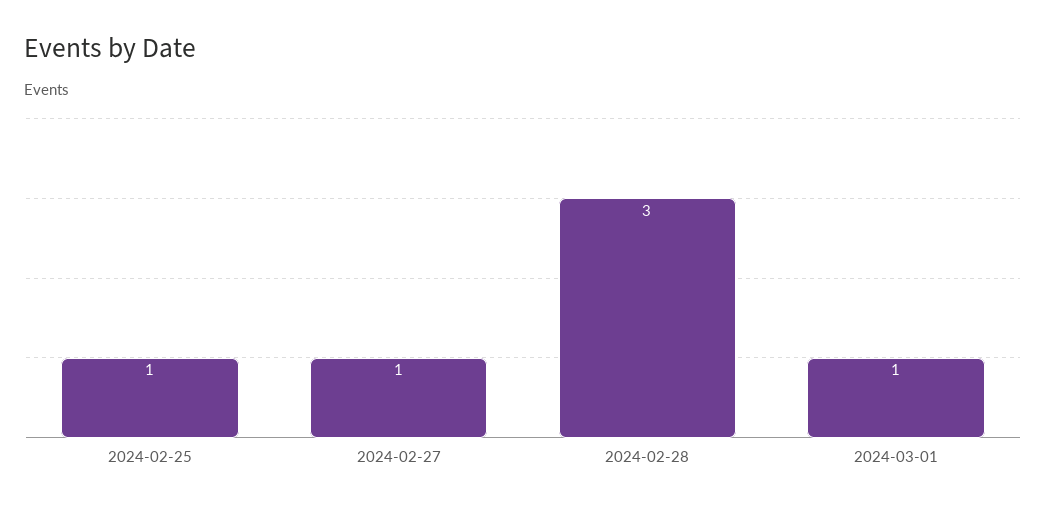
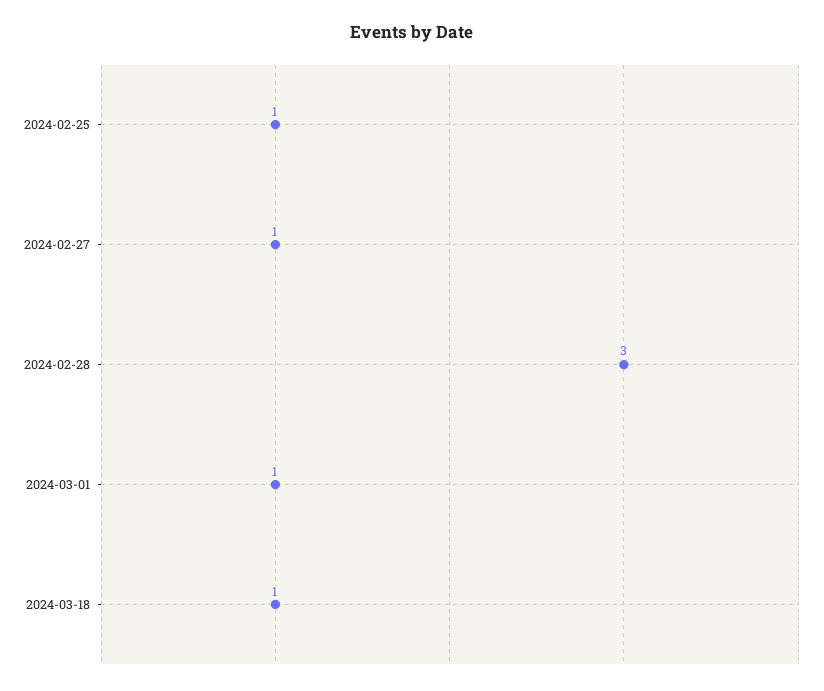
2024-03-18: none -> 1

